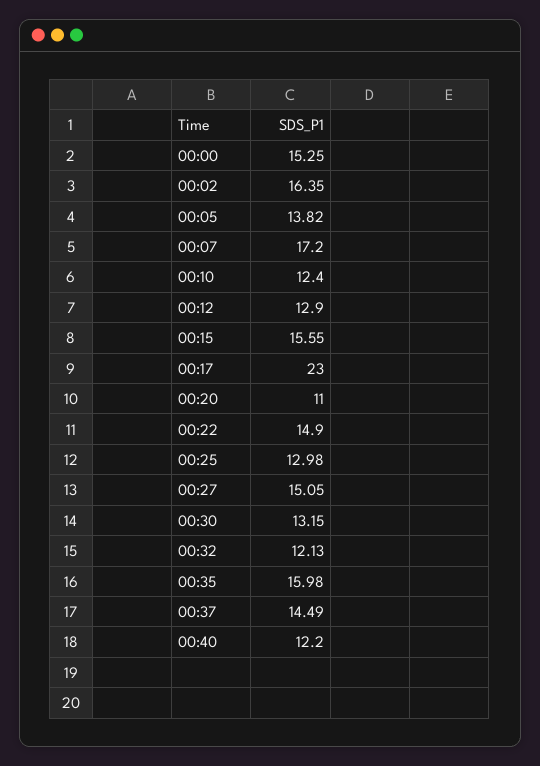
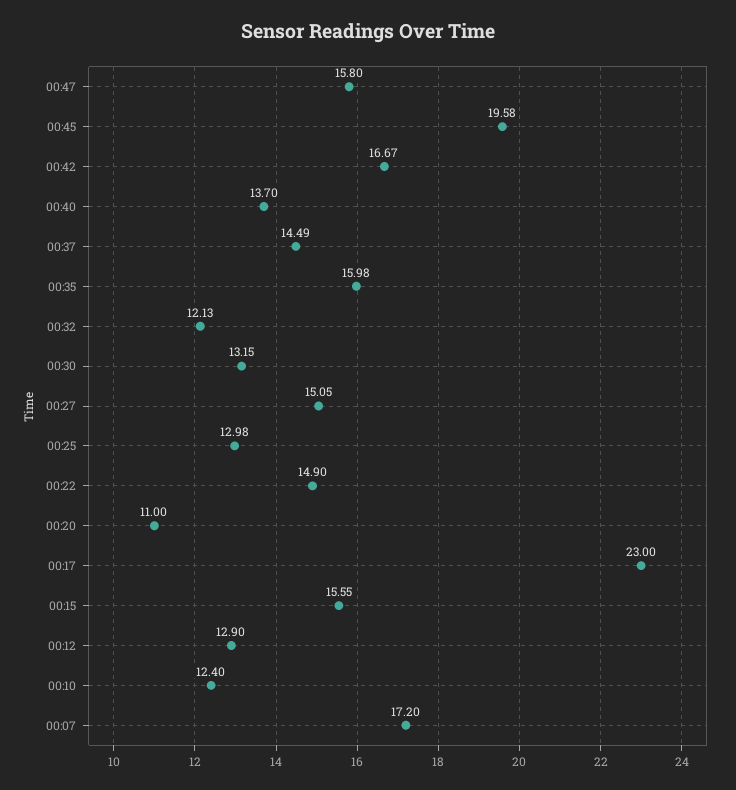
00:00: 15.25 -> none
00:02: 16.35 -> none
00:05: 13.82 -> none
00:40: 12.2 -> 13.7
00:47: none -> 15.8
00:45: none -> 19.58
00:42: none -> 16.67

